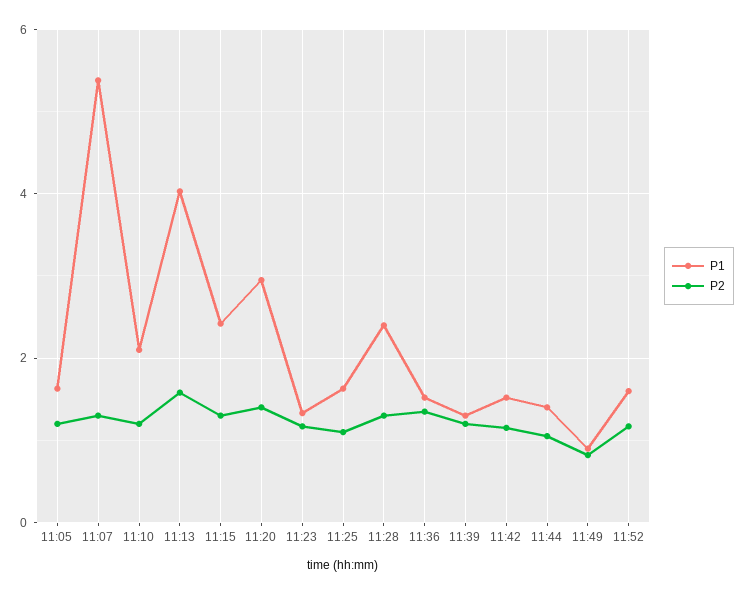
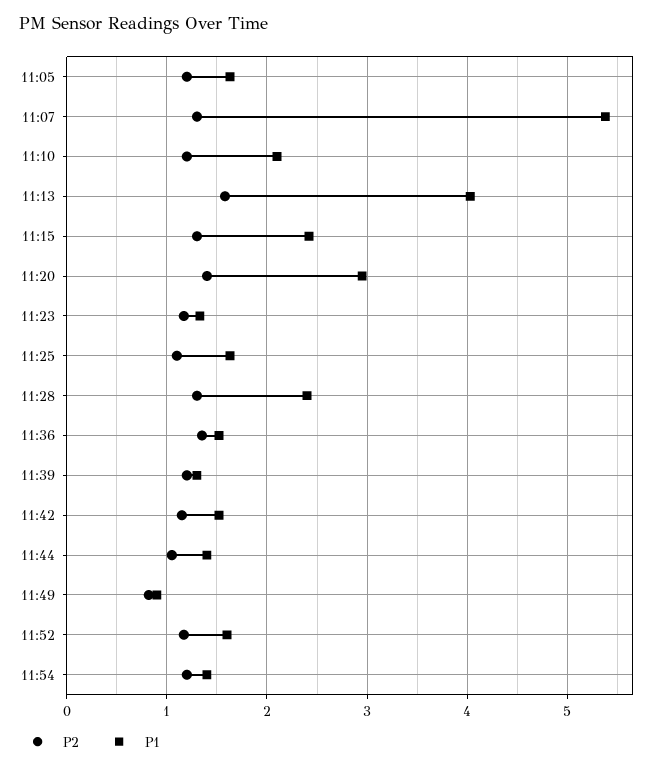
P2, 11:54: none -> 1.2
P1, 11:54: none -> 1.4

